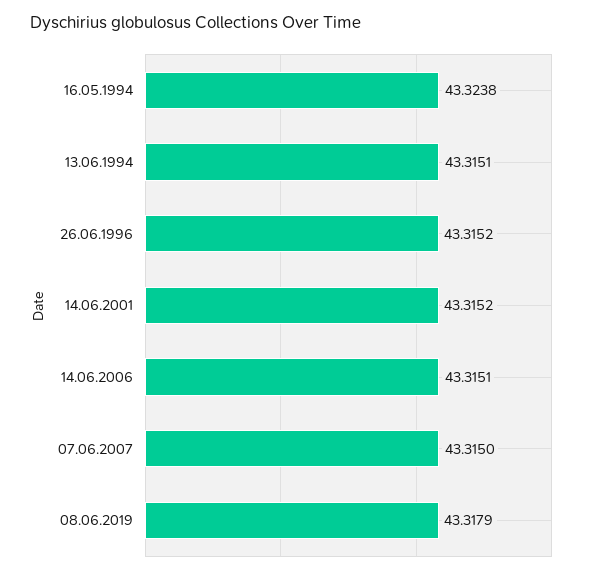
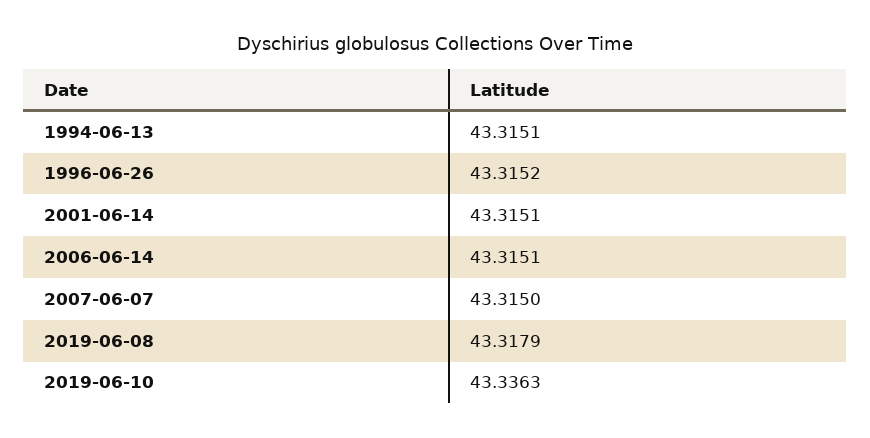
16.05.1994: 43.3238 -> none
14.06.2001: 43.3152 -> 43.3151
2019-06-10: none -> 43.3363

